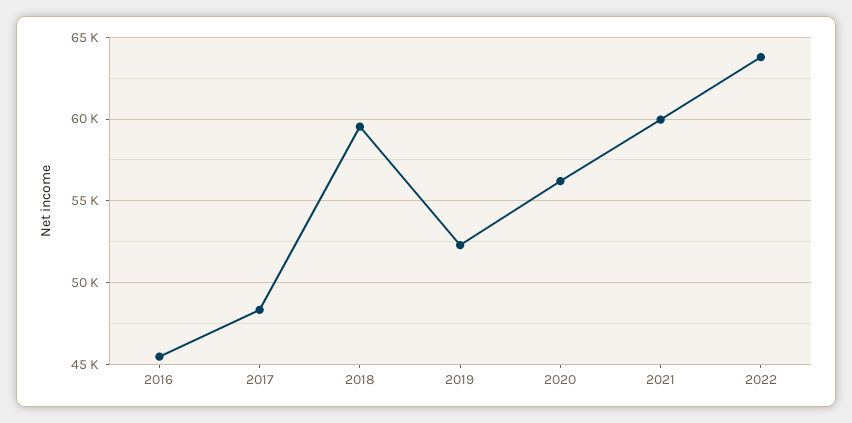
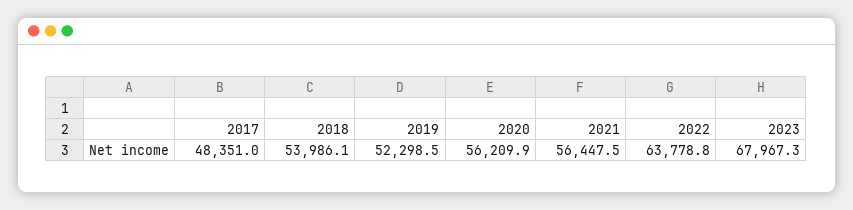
2016: 45500 -> none
2018: 59500 -> 53986.1
2021: 60000 -> 56447.5
2023: none -> 67967.3

